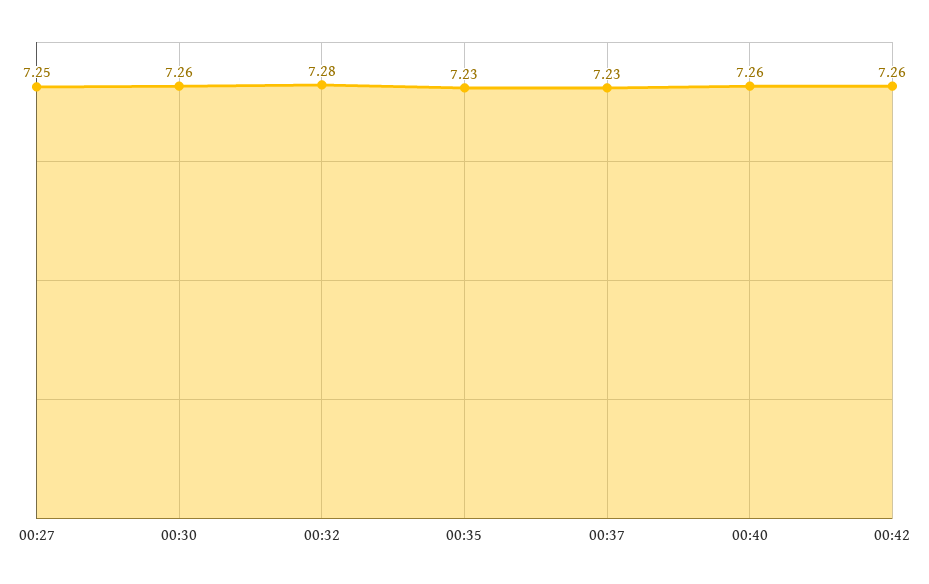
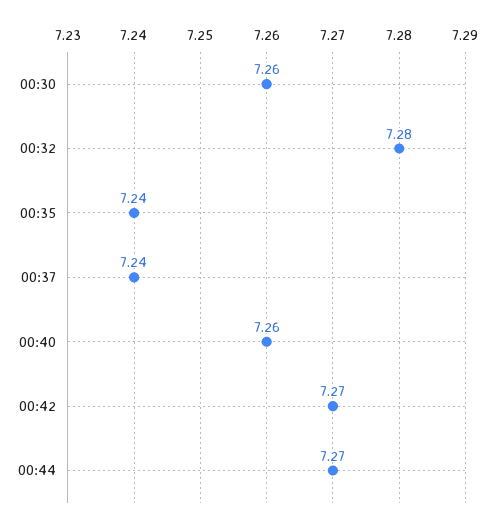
00:27: 7.25 -> none
00:35: 7.23 -> 7.24
00:37: 7.23 -> 7.24
00:42: 7.26 -> 7.27
00:44: none -> 7.27

